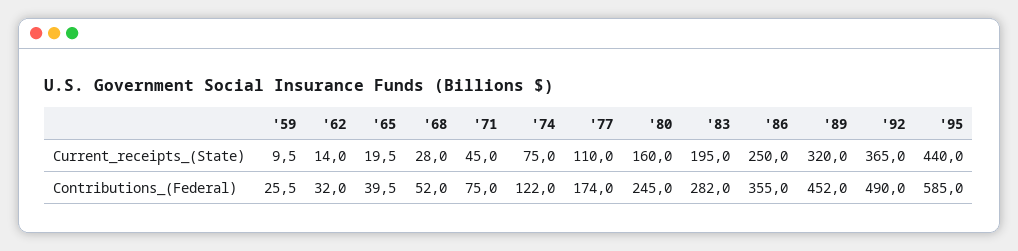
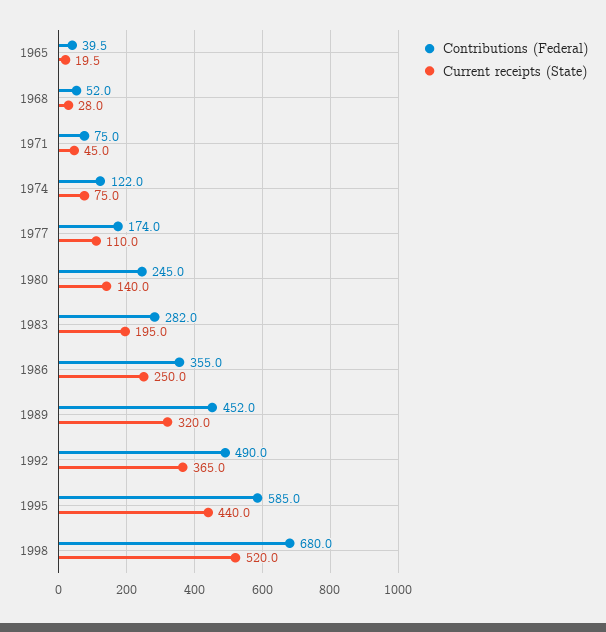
Current_receipts_(State), '59: 9.5 -> none
Current_receipts_(State), '62: 14 -> none
Current_receipts_(State), '80: 160 -> 140
Contributions_(Federal), '59: 25.5 -> none
Contributions_(Federal), '62: 32 -> none
Contributions_(Federal), 1998: none -> 680
Current_receipts_(State), 1998: none -> 520

